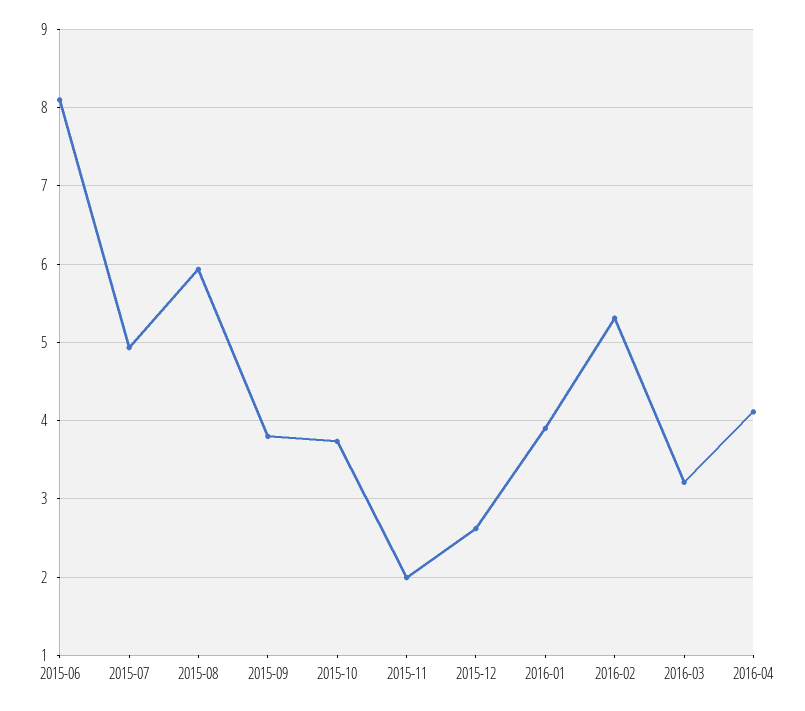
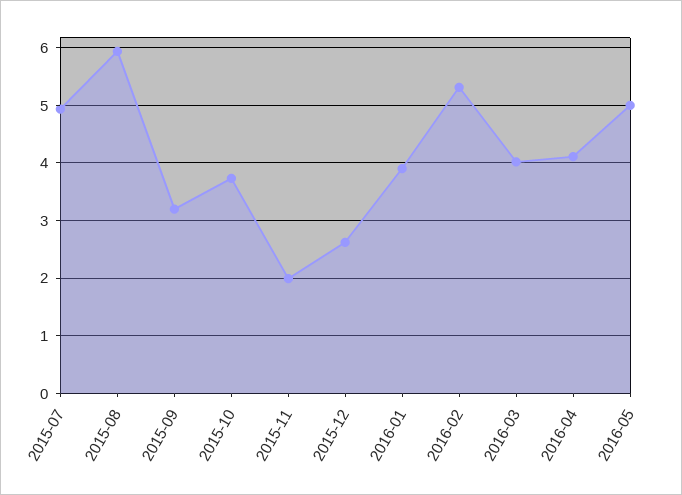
2015-06: 8.1 -> none
2015-09: 3.8 -> 3.2
2016-03: 3.2 -> 4
2016-05: none -> 5

